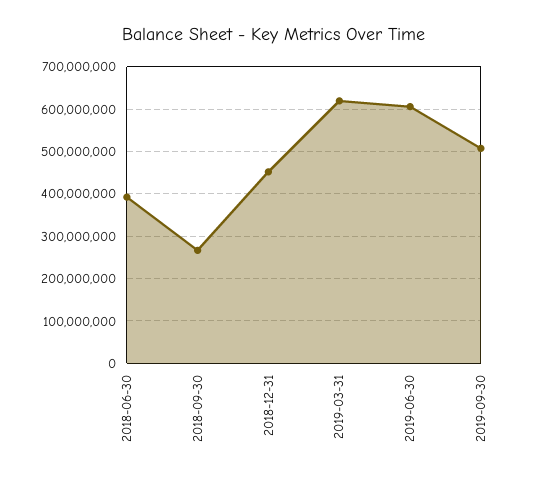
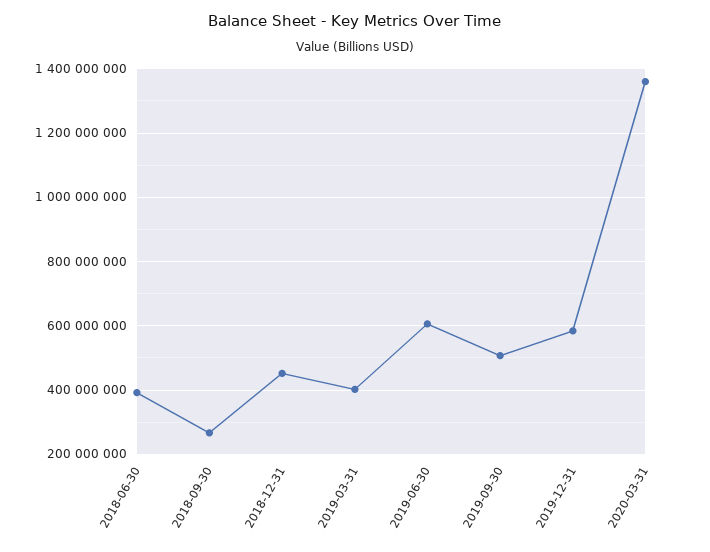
2019-03-31: 620000000 -> 400000000
2019-12-31: none -> 580000000
2020-03-31: none -> 1360000000

